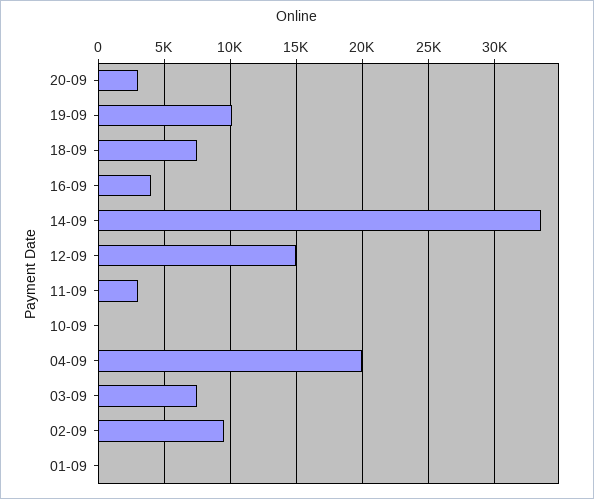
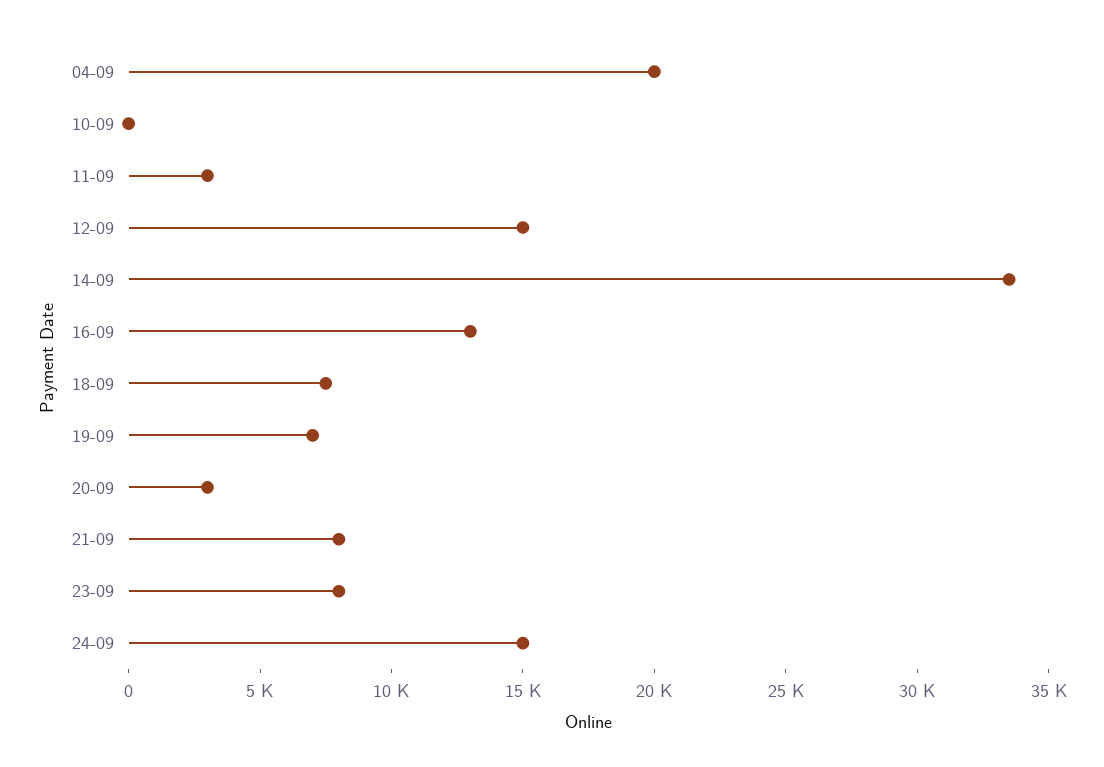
19-09: 10000 -> 7000
16-09: 4000 -> 13000
03-09: 7500 -> none
02-09: 9500 -> none
01-09: 0 -> none
21-09: none -> 8000
23-09: none -> 8000
24-09: none -> 15000

